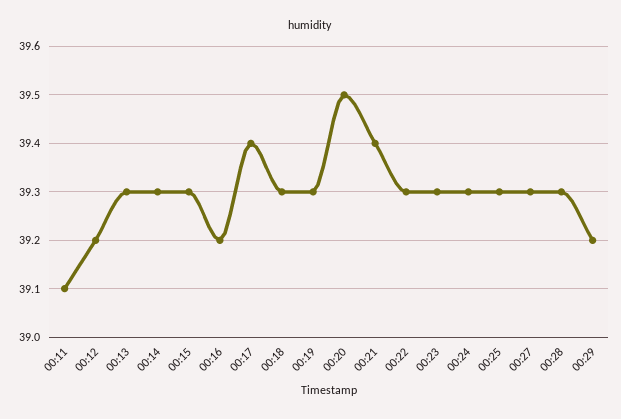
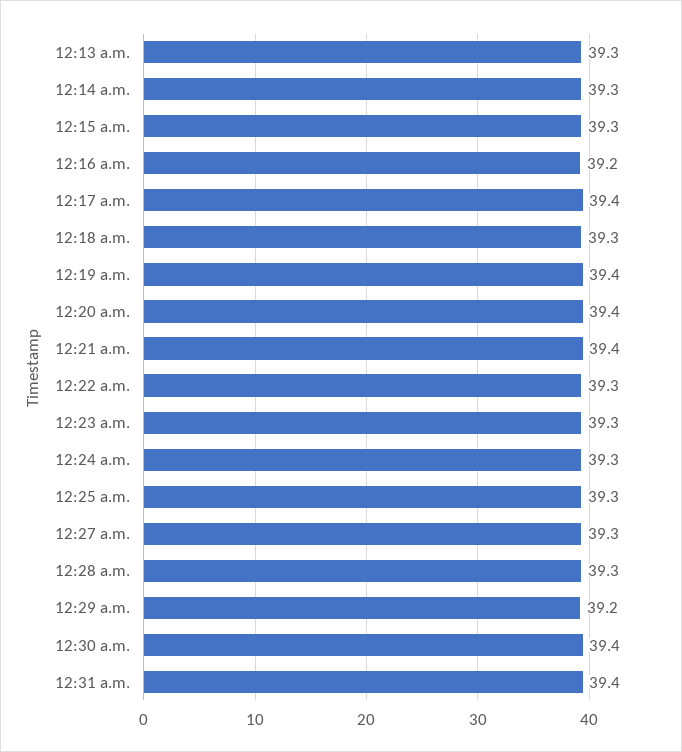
00:11: 39.1 -> none
00:12: 39.2 -> none
00:19: 39.3 -> 39.4
00:20: 39.5 -> 39.4
12:30 a.m.: none -> 39.4
12:31 a.m.: none -> 39.4

